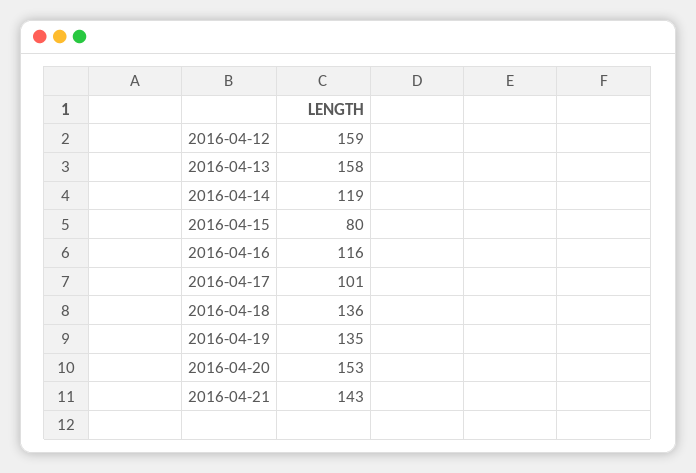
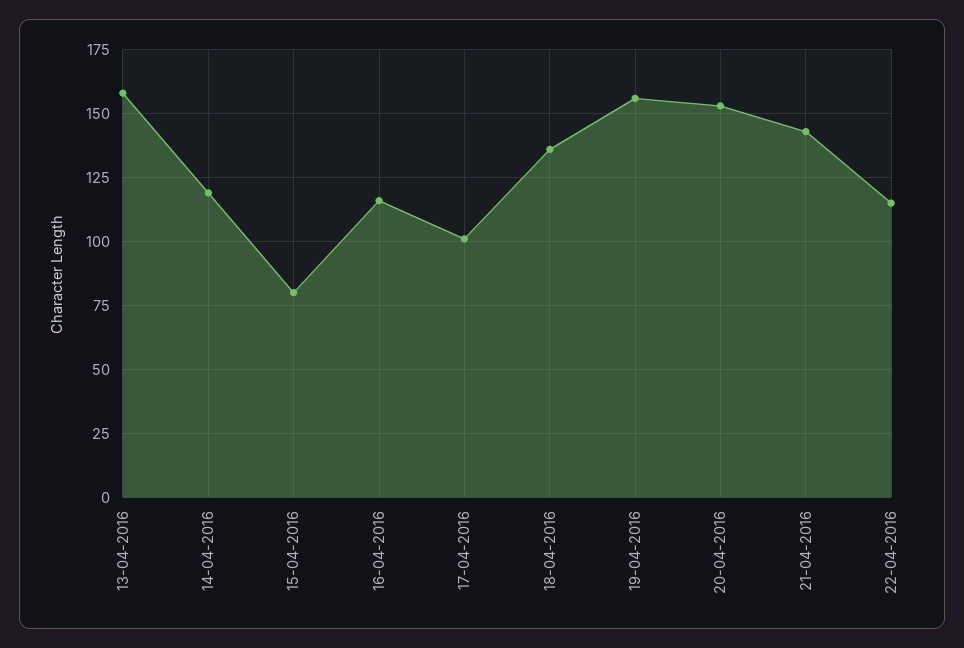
2016-04-12: 159 -> none
2016-04-19: 135 -> 155
22-04-2016: none -> 115

